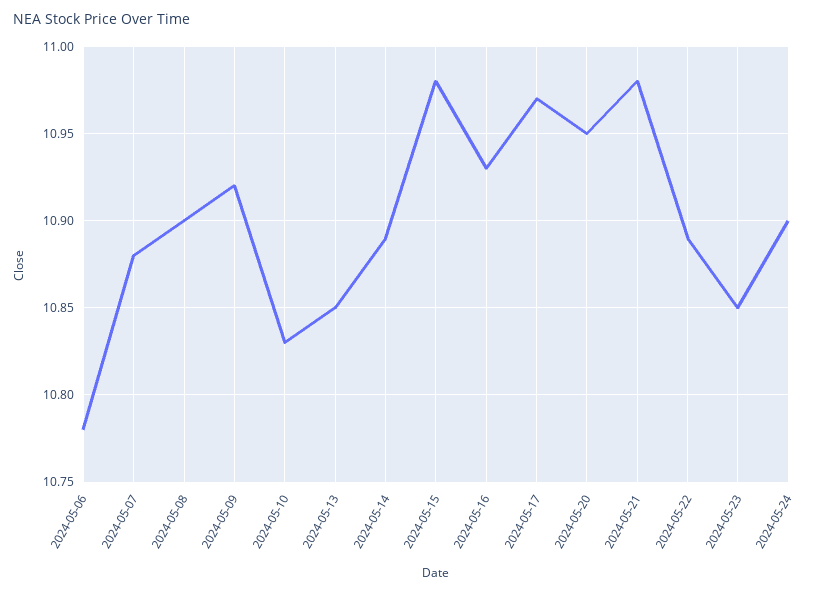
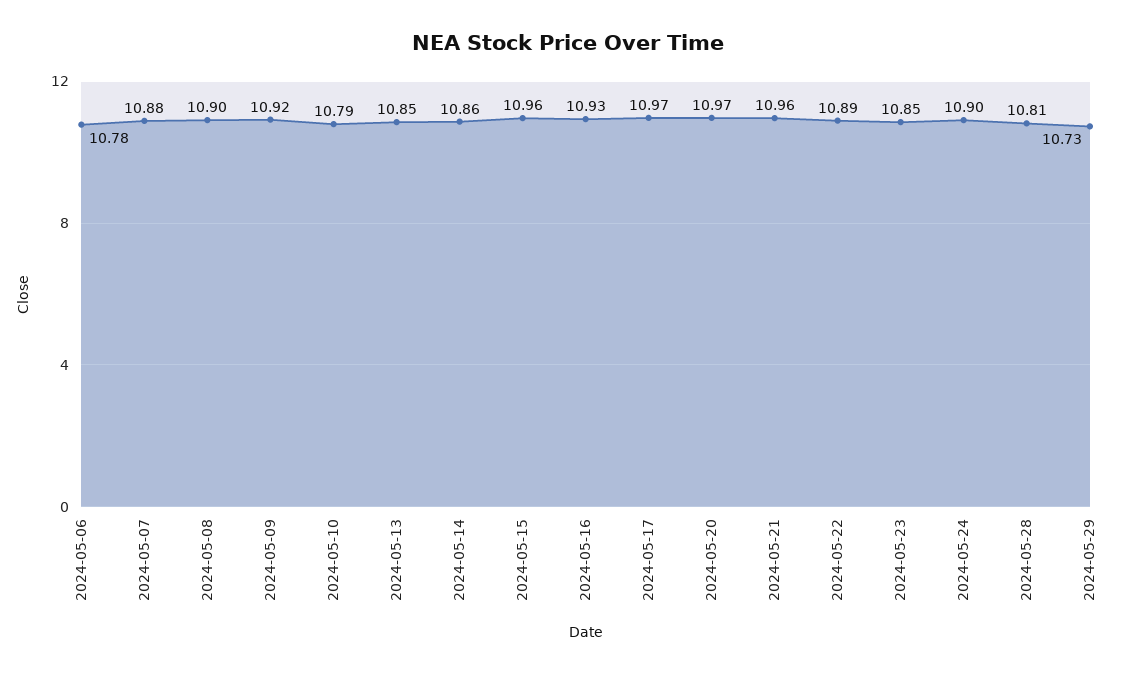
2024-05-10: 10.83 -> 10.79
2024-05-14: 10.89 -> 10.86
2024-05-15: 10.98 -> 10.96
2024-05-20: 10.95 -> 10.97
2024-05-21: 10.98 -> 10.96
2024-05-28: none -> 10.81
2024-05-29: none -> 10.73

